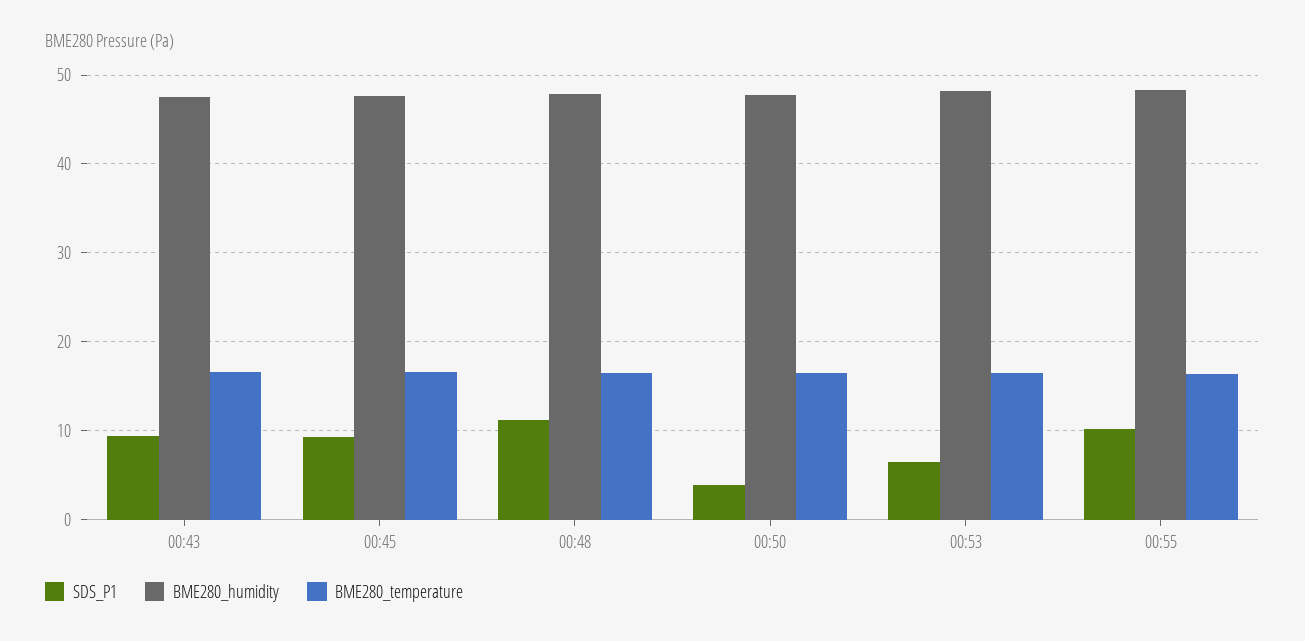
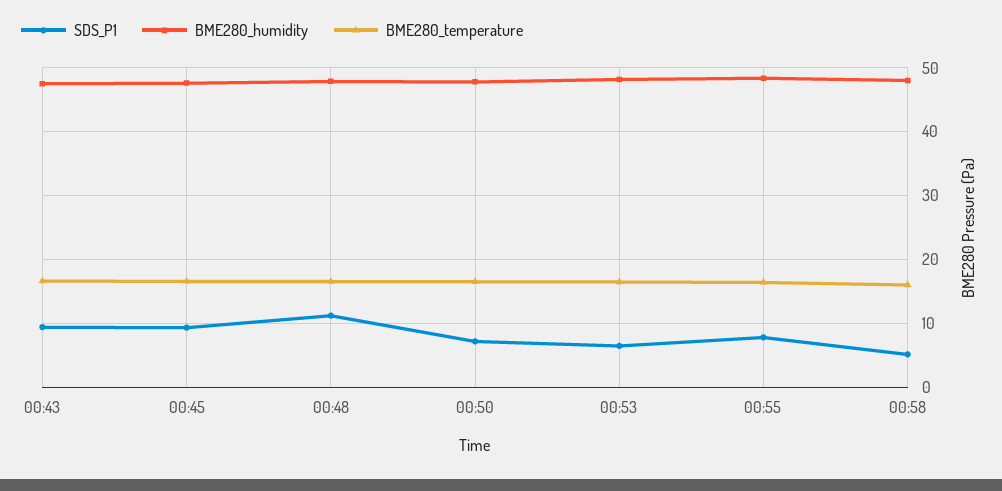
SDS_P1, 00:50: 4 -> 7
SDS_P1, 00:55: 10 -> 8
SDS_P1, 00:58: none -> 5
BME280_humidity, 00:58: none -> 48
BME280_temperature, 00:58: none -> 16

